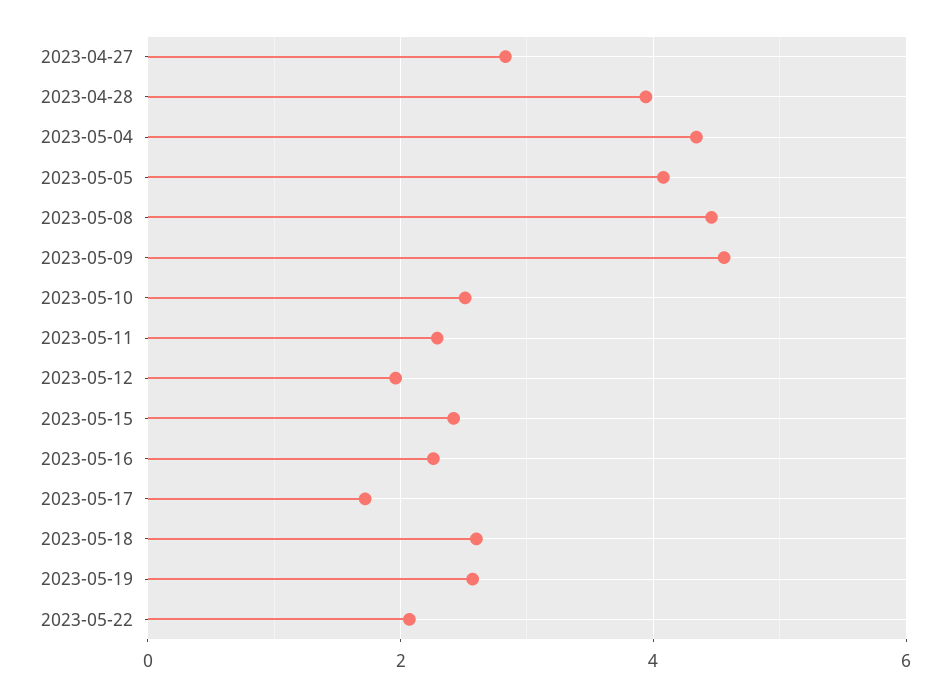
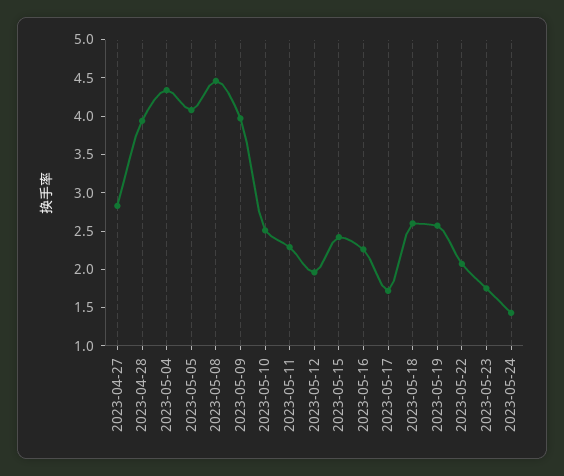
2023-05-09: 4.6 -> 4
2023-05-23: none -> 1.75
2023-05-24: none -> 1.5

